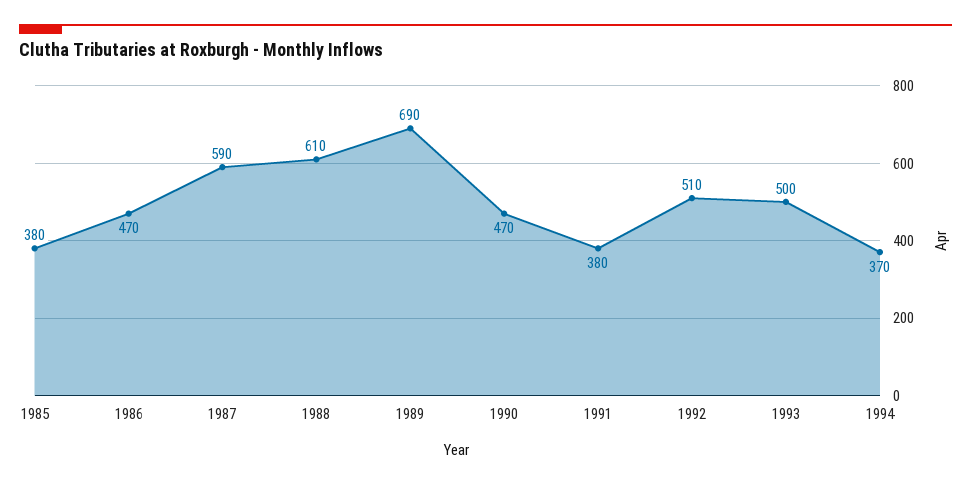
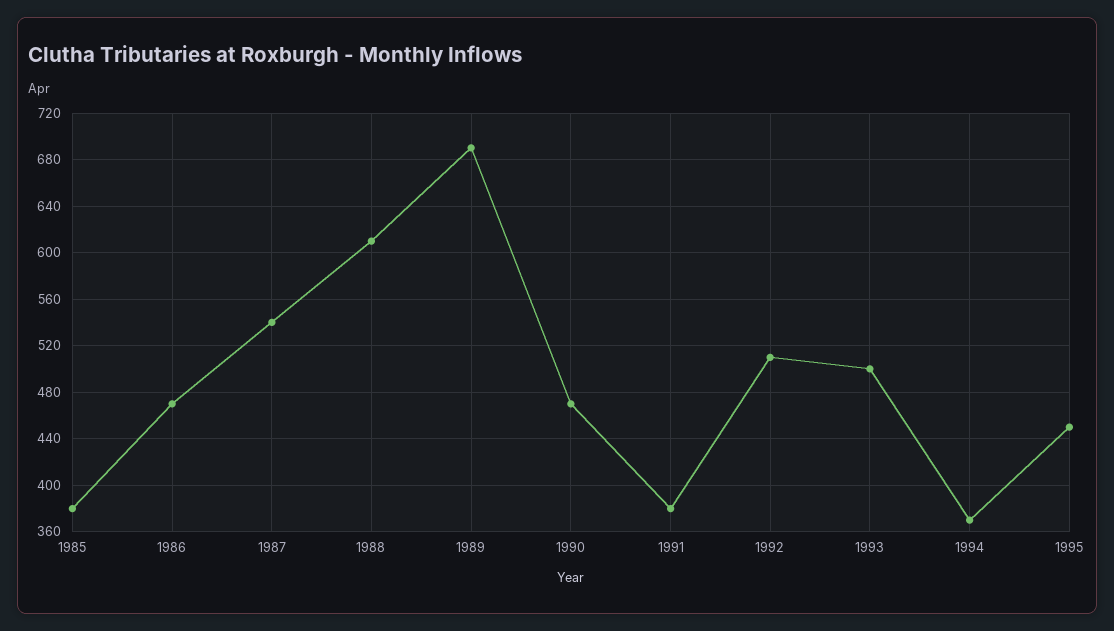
1987: 590 -> 540
1995: none -> 450

